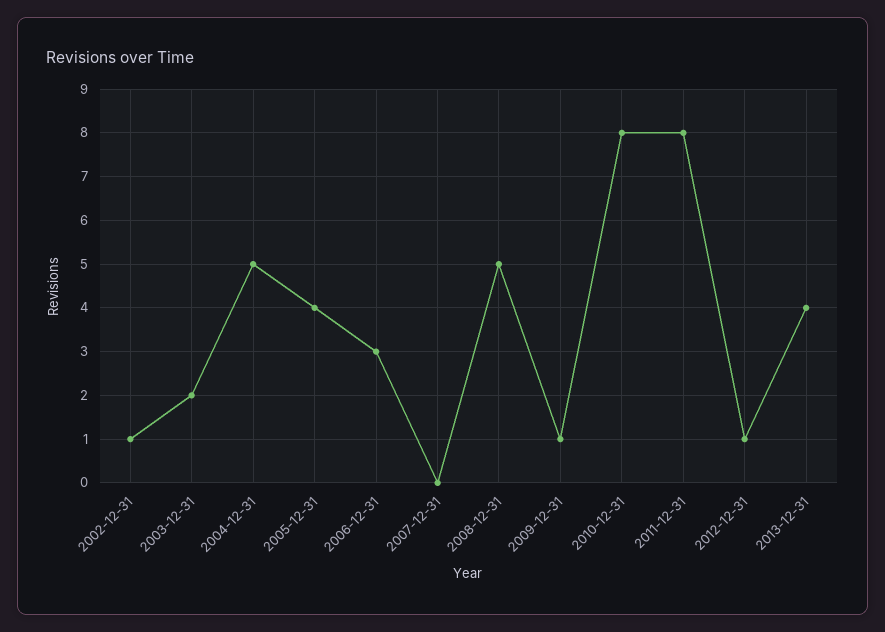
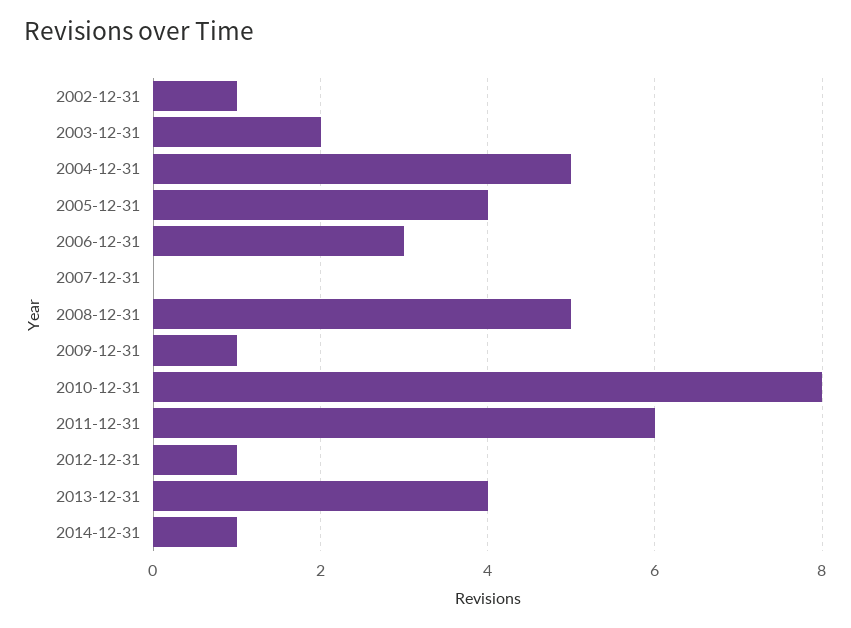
2011-12-31: 8 -> 6
2014-12-31: none -> 1

